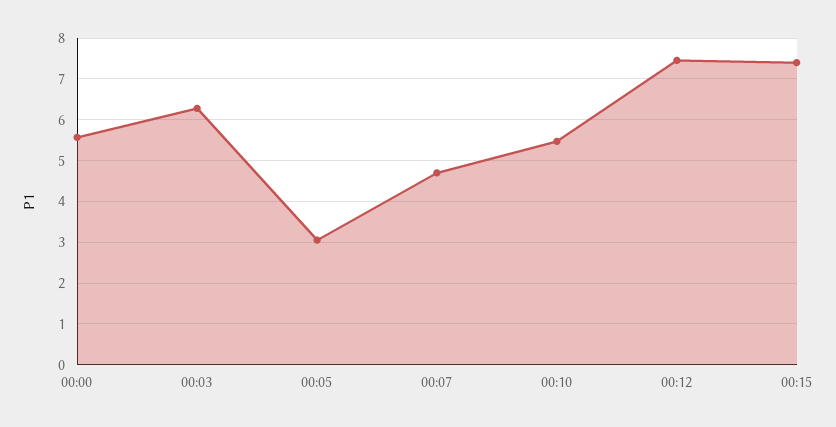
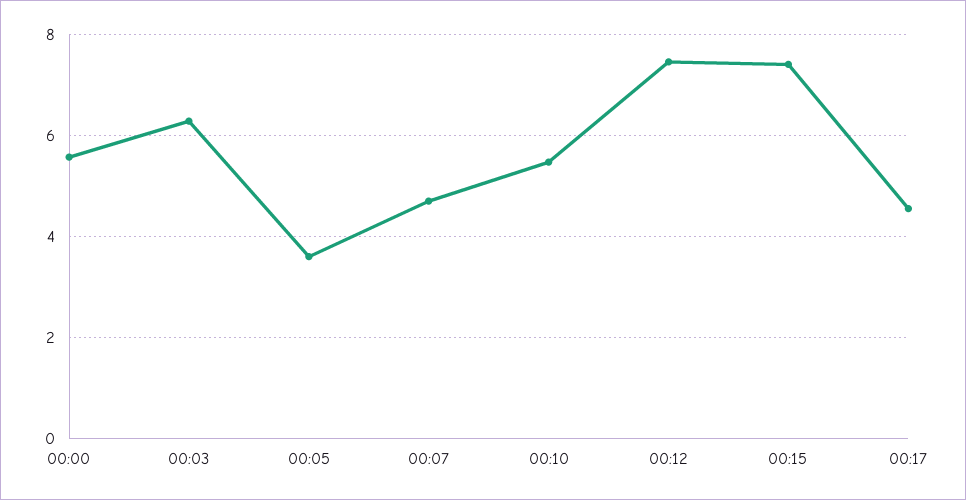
00:05: 3 -> 3.6
00:17: none -> 4.6

